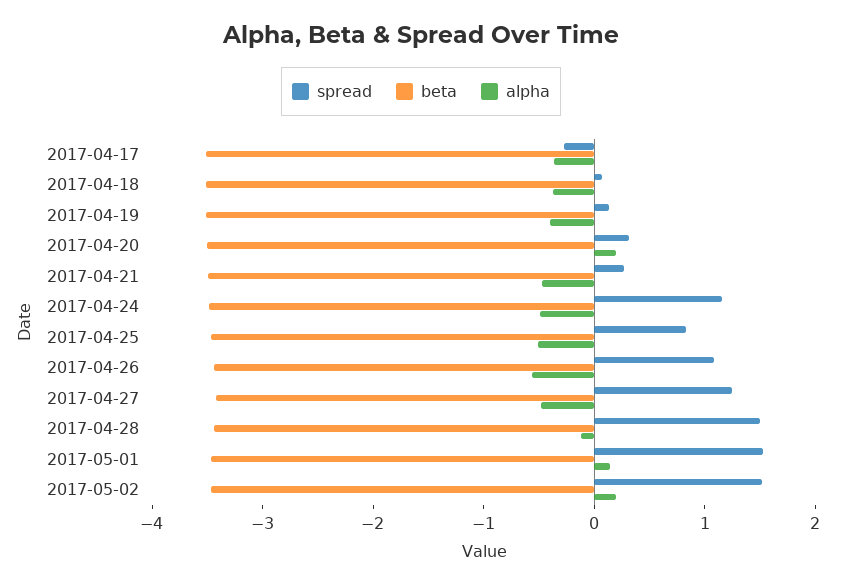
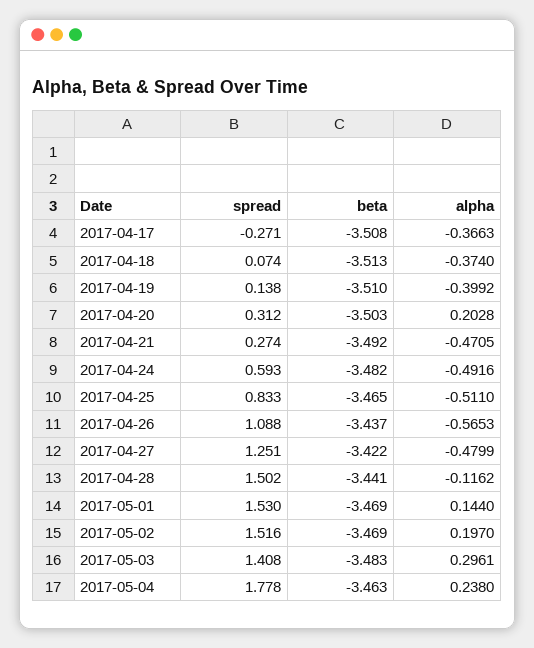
spread, 2017-04-24: 1.2 -> 0.593
spread, 2017-05-03: none -> 1.408
beta, 2017-05-03: none -> -3.483
alpha, 2017-05-03: none -> 0.2961
spread, 2017-05-04: none -> 1.778
beta, 2017-05-04: none -> -3.463
alpha, 2017-05-04: none -> 0.238

